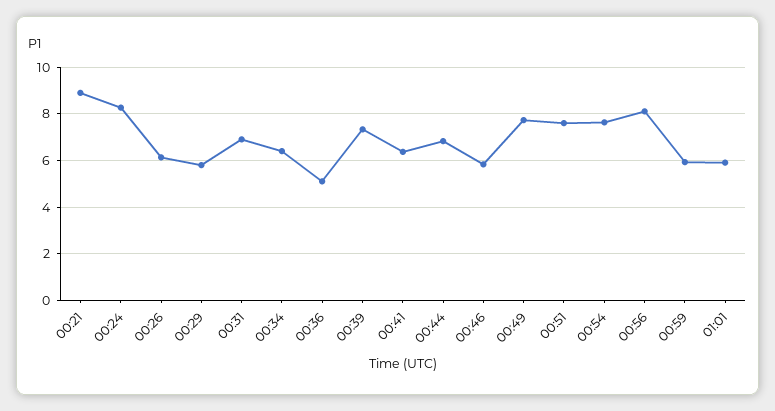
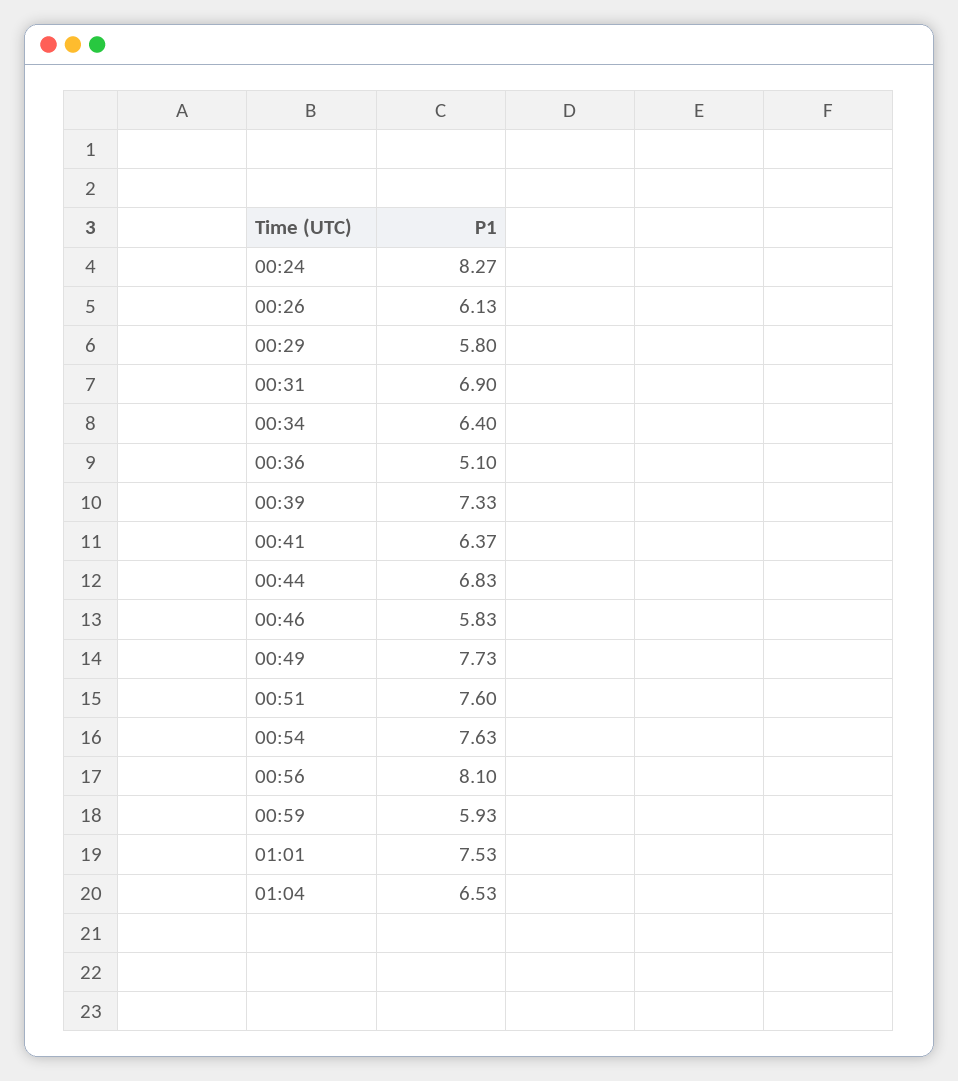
00:21: 9 -> none
01:01: 6 -> 7.53
01:04: none -> 6.53

